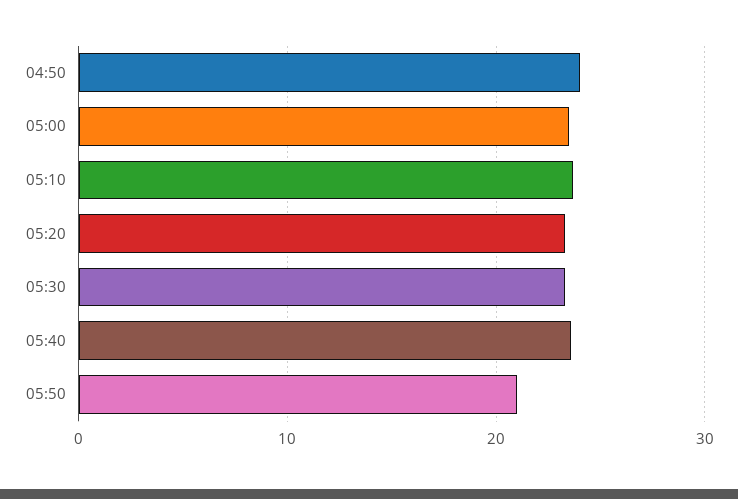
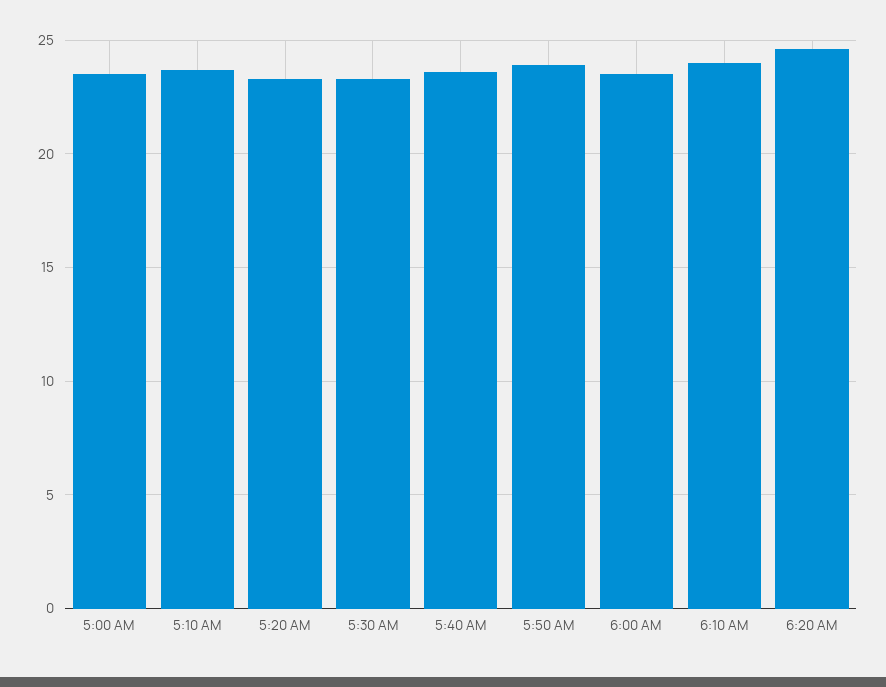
04:50: 24 -> none
05:50: 21 -> 24
6:00 AM: none -> 23.5
6:10 AM: none -> 24
6:20 AM: none -> 24.5

